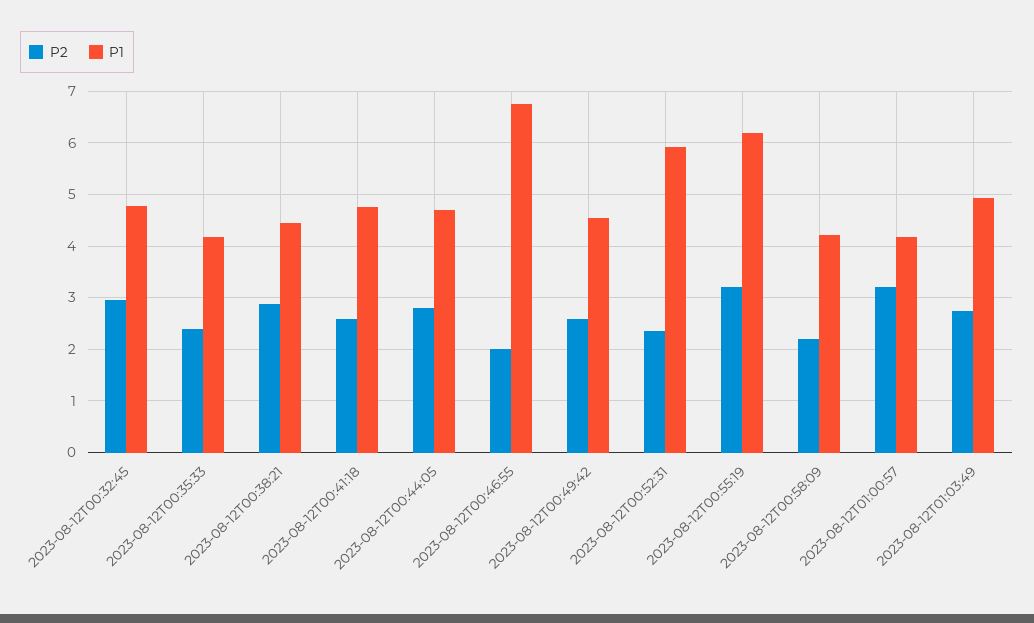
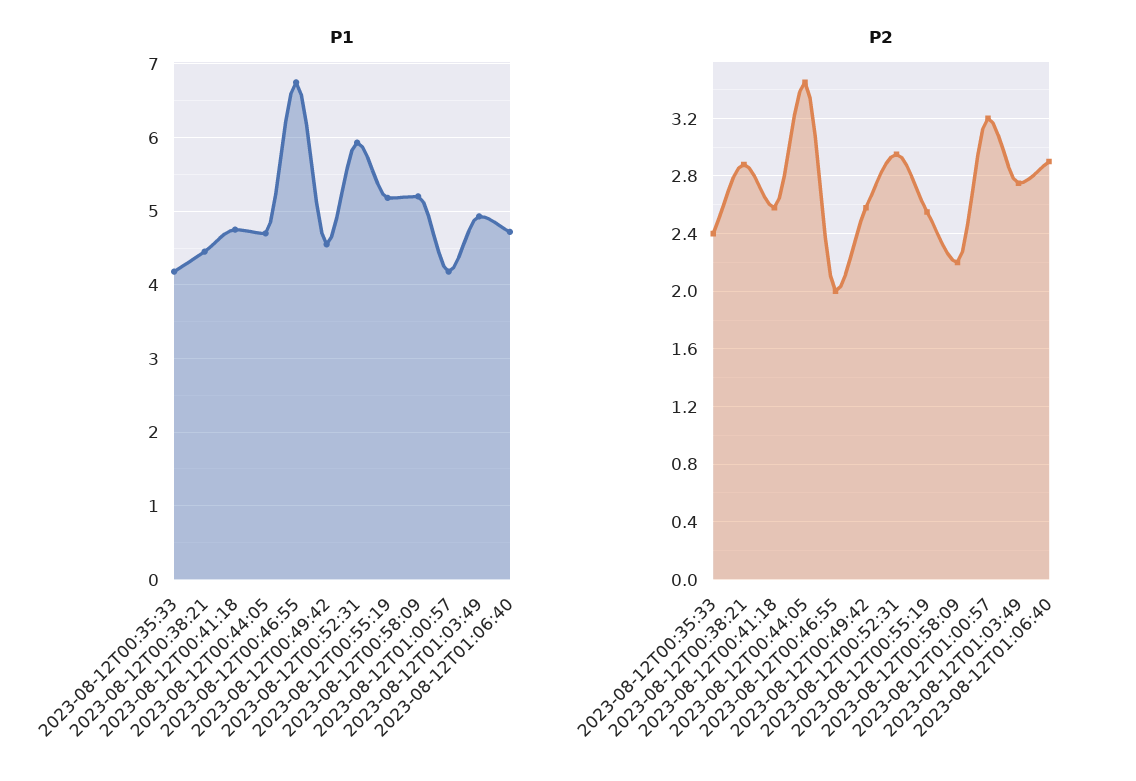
P2, 2023-08-12T00:32:45: 3 -> none
P1, 2023-08-12T00:32:45: 4.8 -> none
P2, 2023-08-12T00:44:05: 2.8 -> 3.45
P2, 2023-08-12T00:52:31: 2.4 -> 2.95
P2, 2023-08-12T00:55:19: 3.2 -> 2.55
P1, 2023-08-12T00:55:19: 6.2 -> 5.2
P1, 2023-08-12T00:58:09: 4.2 -> 5.2
P1, 2023-08-12T01:06:40: none -> 4.7
P2, 2023-08-12T01:06:40: none -> 2.9

